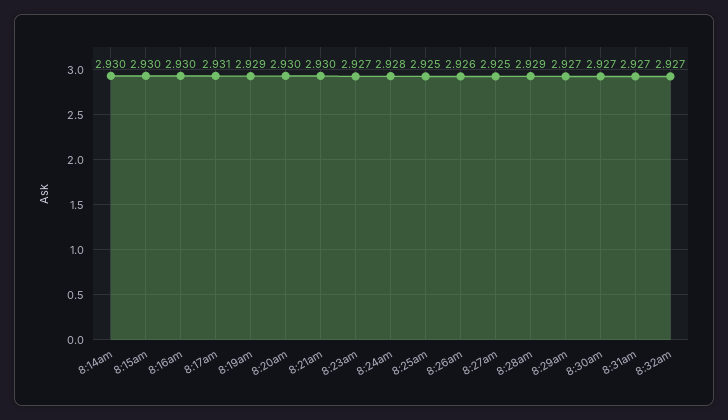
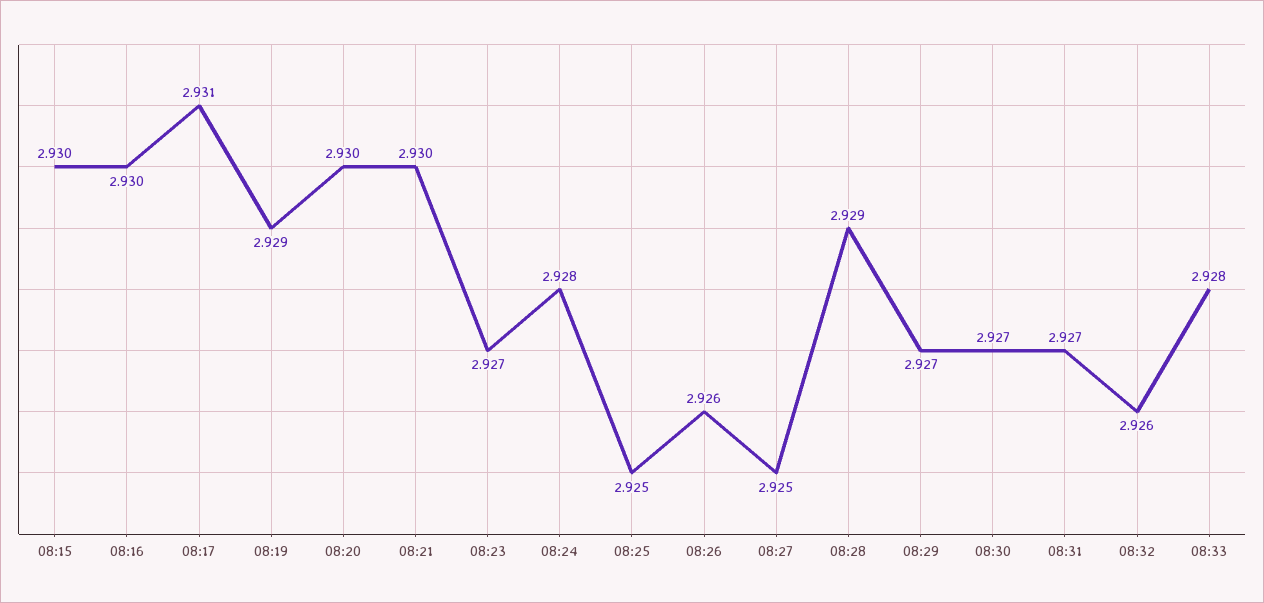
8:14am: 2.93 -> none
8:32am: 2.927 -> 2.926
08:33: none -> 2.928

